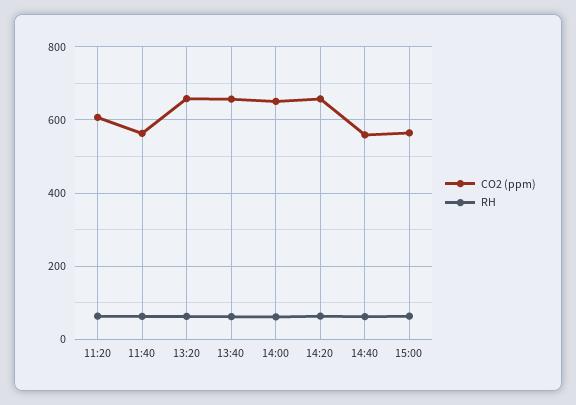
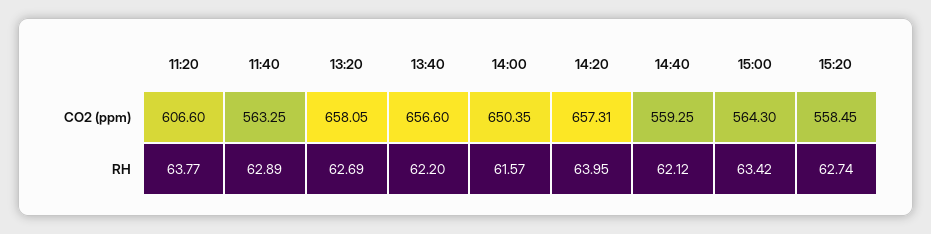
CO2 (ppm), 15:20: none -> 558.45
RH, 15:20: none -> 62.74

